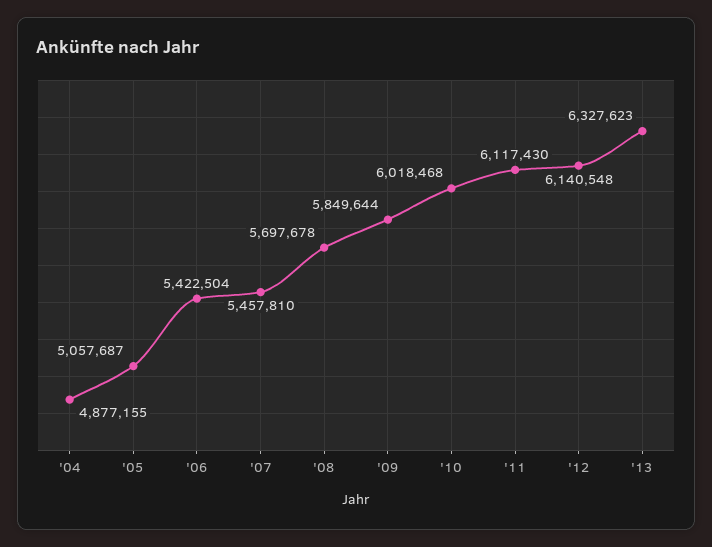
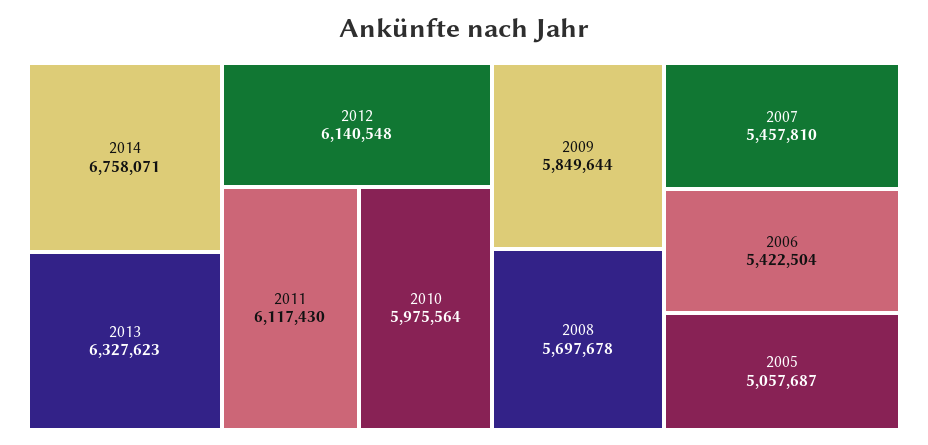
'04: 4877155 -> none
'10: 6018468 -> 5975564
2014: none -> 6758071

